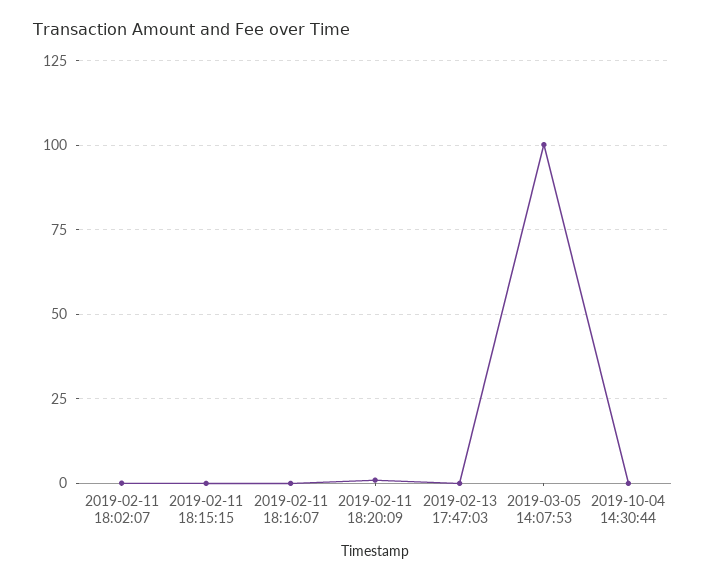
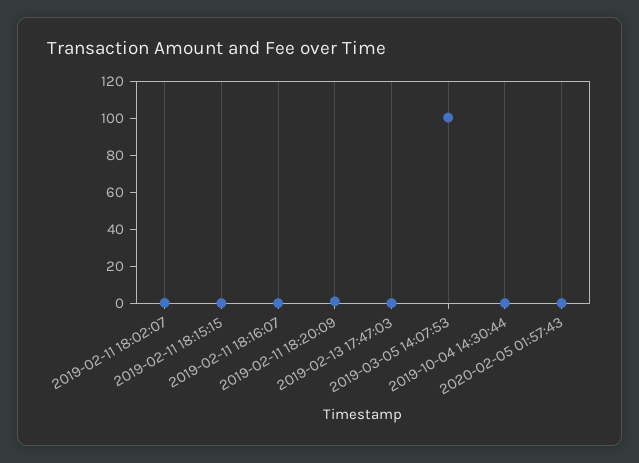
2020-02-05 01:57:43: none -> 0

